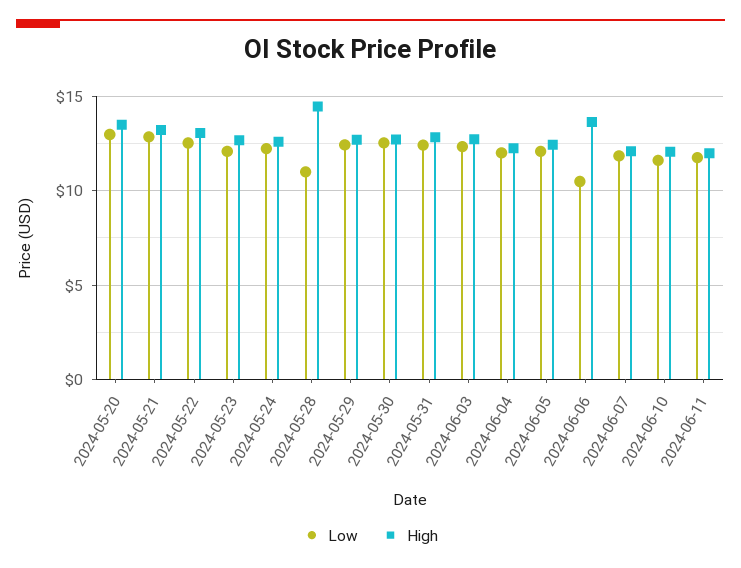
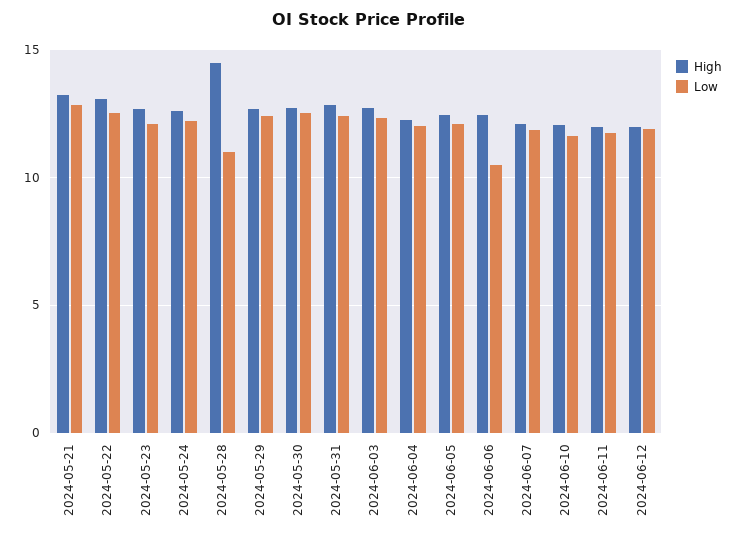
Low, 2024-05-20: 13 -> none
High, 2024-05-20: 13.5 -> none
High, 2024-06-06: 13.5 -> 12.5
High, 2024-06-12: none -> 12
Low, 2024-06-12: none -> 12

